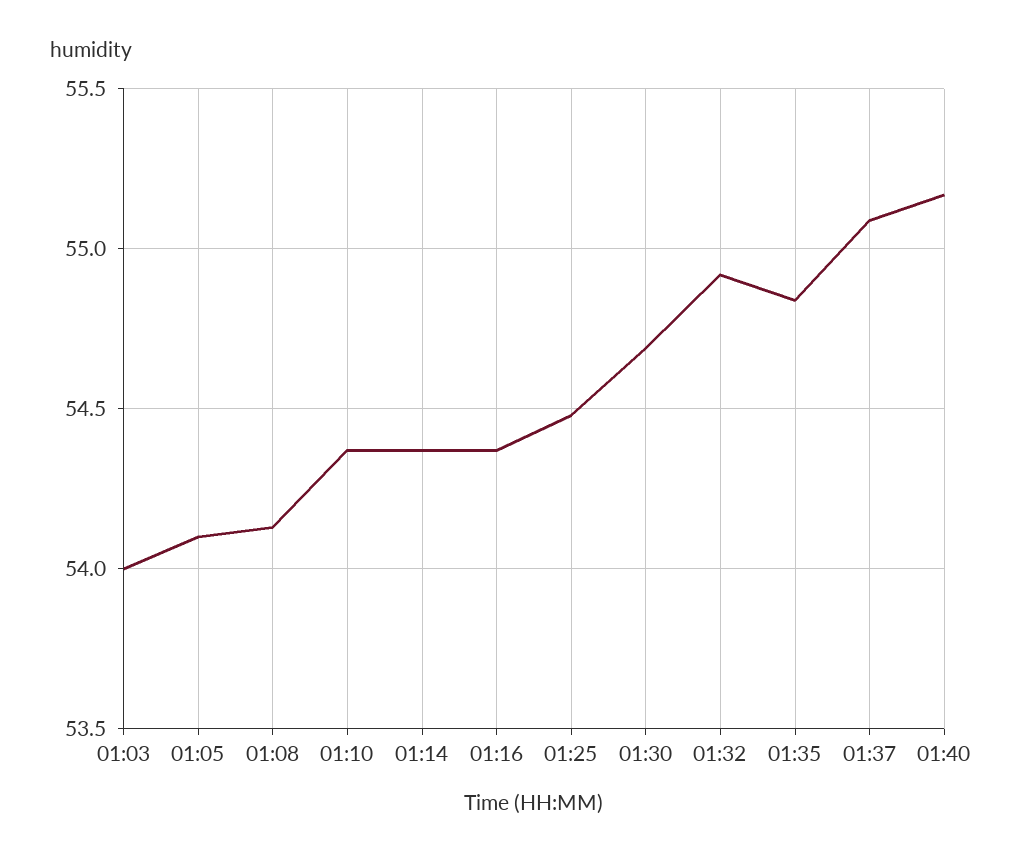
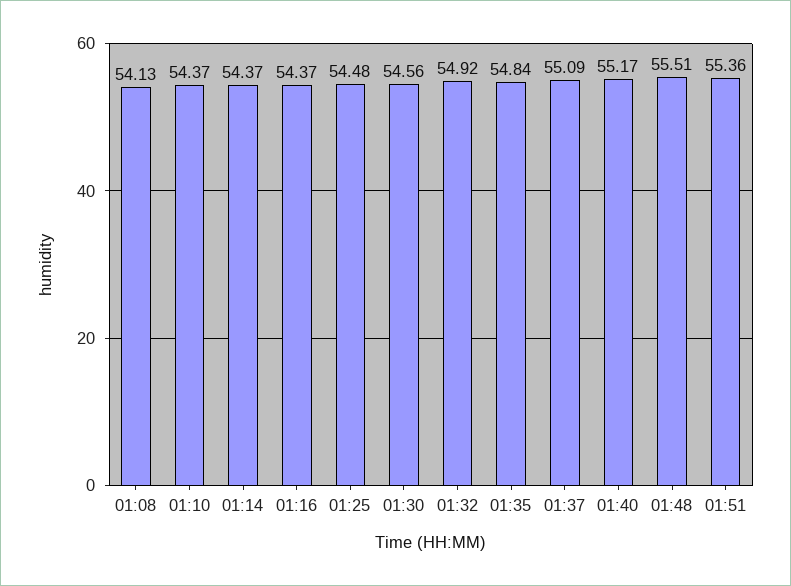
01:03: 54 -> none
01:05: 54.1 -> none
01:30: 54.7 -> 54.56
01:48: none -> 55.51
01:51: none -> 55.36

